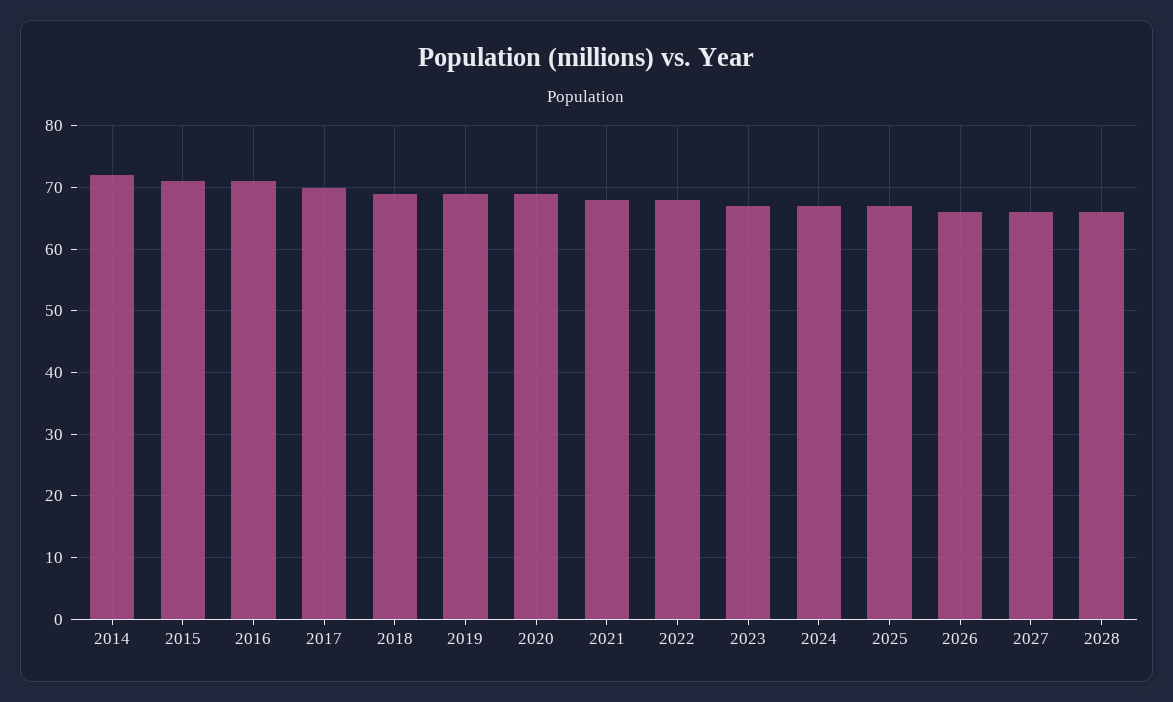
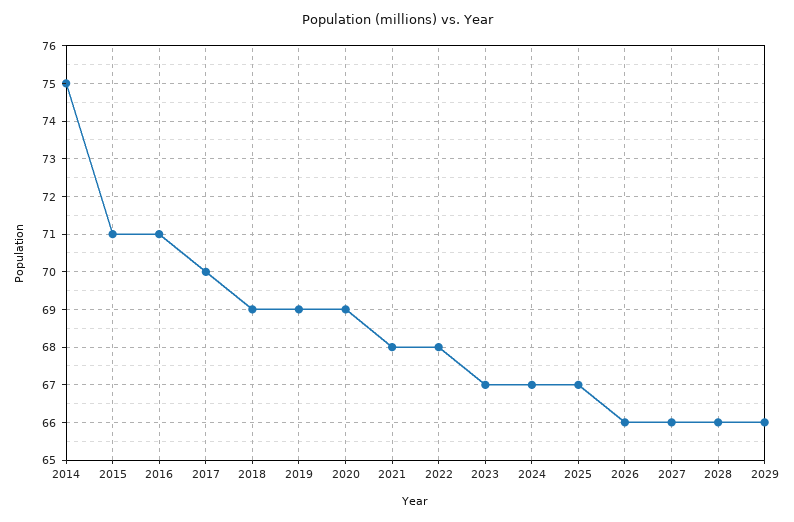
2014: 72 -> 75
2029: none -> 66

